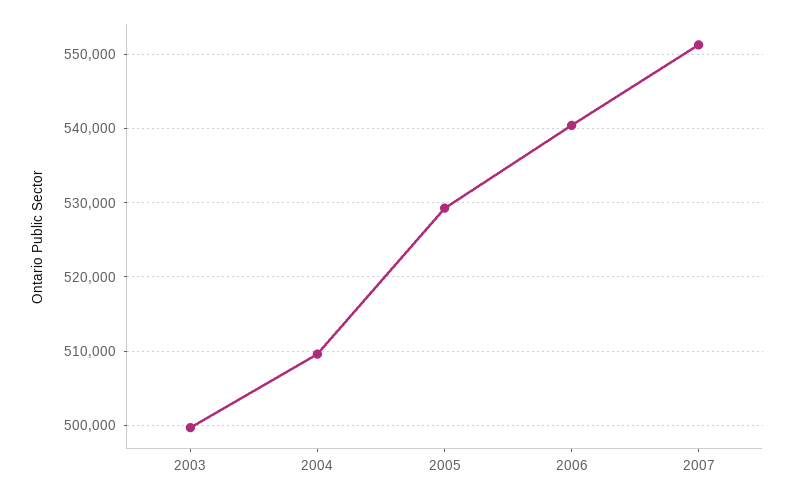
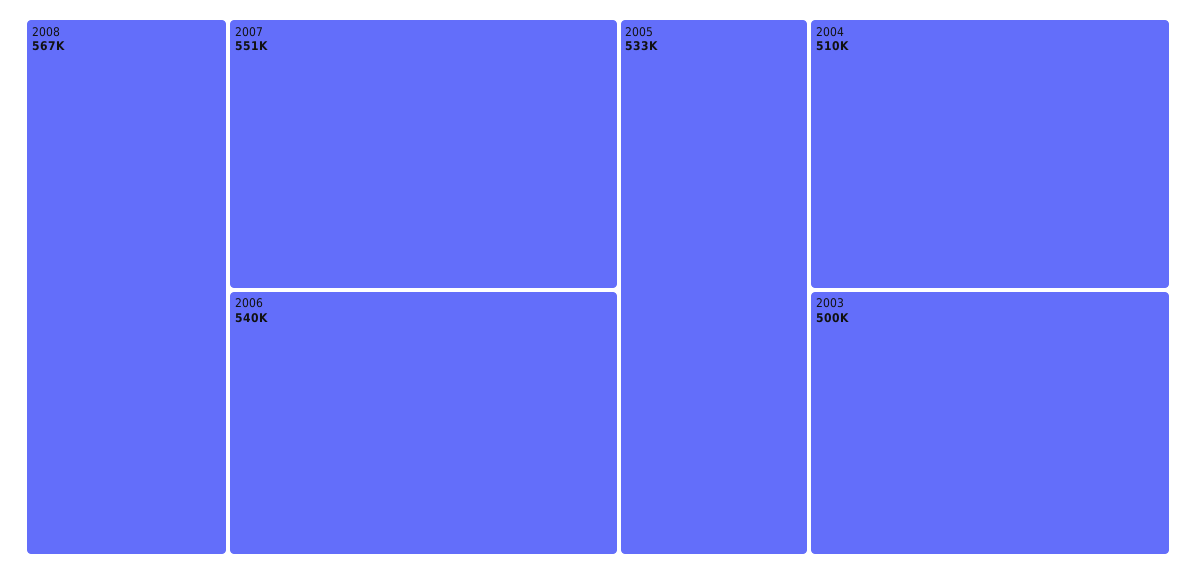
2005: 529000 -> 533000
2008: none -> 567000

